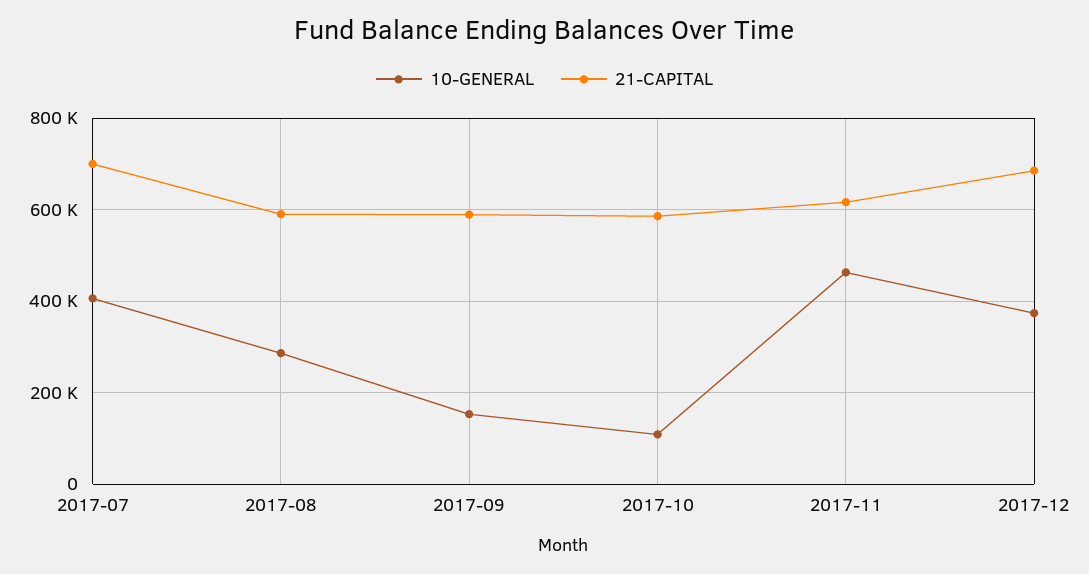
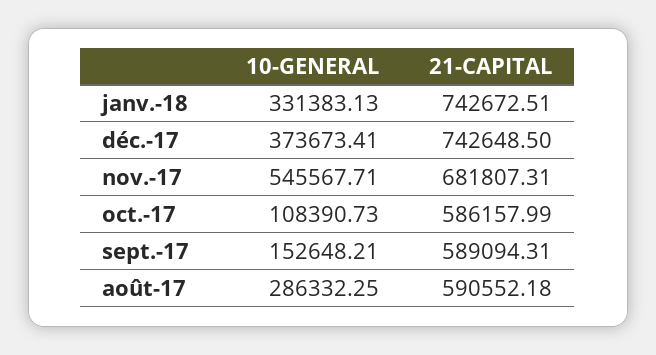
10-GENERAL, 2017-07: 400000 -> none
21-CAPITAL, 2017-07: 700000 -> none
10-GENERAL, 2017-11: 460000 -> 545567.71
21-CAPITAL, 2017-11: 620000 -> 681807.31
21-CAPITAL, 2017-12: 680000 -> 742648.5
10-GENERAL, janv.-18: none -> 331383.13
21-CAPITAL, janv.-18: none -> 742672.51

